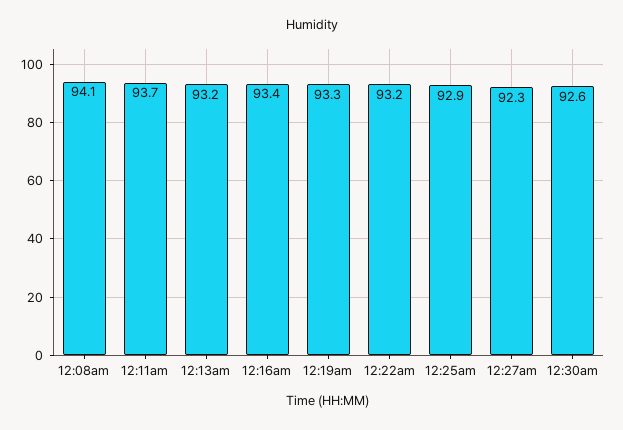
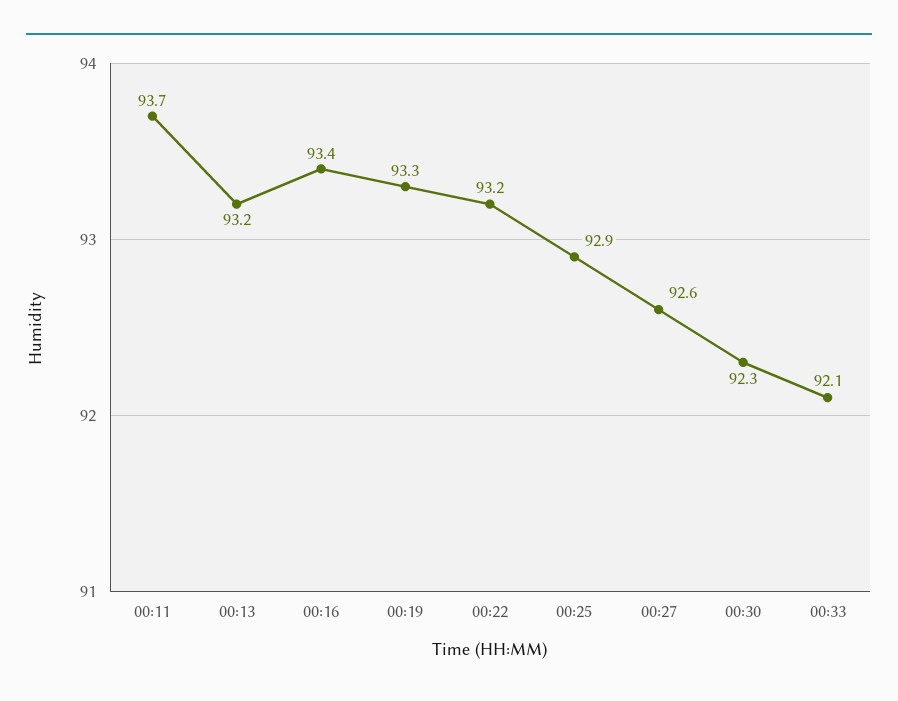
12:08am: 94.1 -> none
12:27am: 92.3 -> 92.6
12:30am: 92.6 -> 92.3
00:33: none -> 92.1

